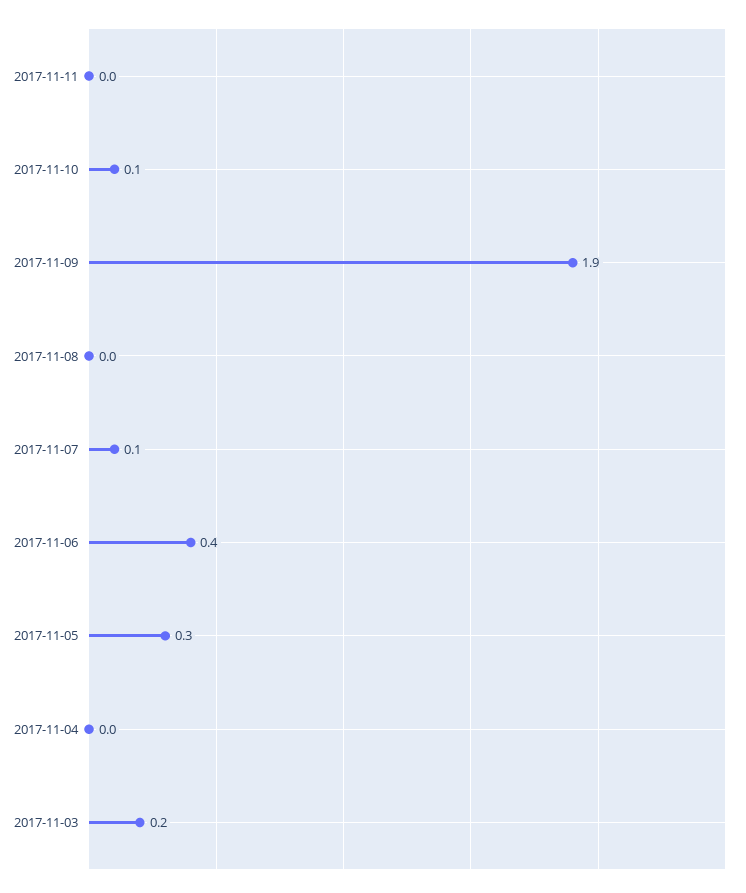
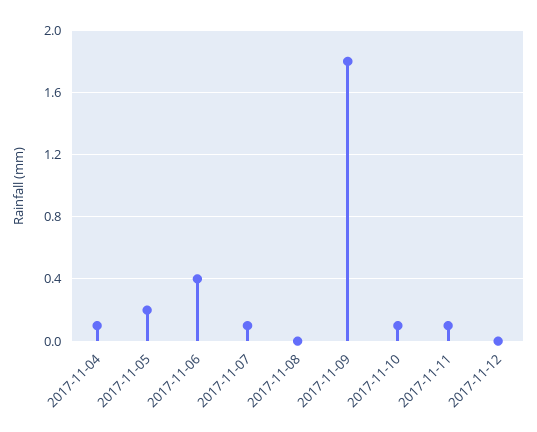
2017-11-11: 0 -> 0.1
2017-11-09: 1.9 -> 1.8
2017-11-05: 0.3 -> 0.2
2017-11-04: 0 -> 0.1
2017-11-03: 0.2 -> none
2017-11-12: none -> 0

